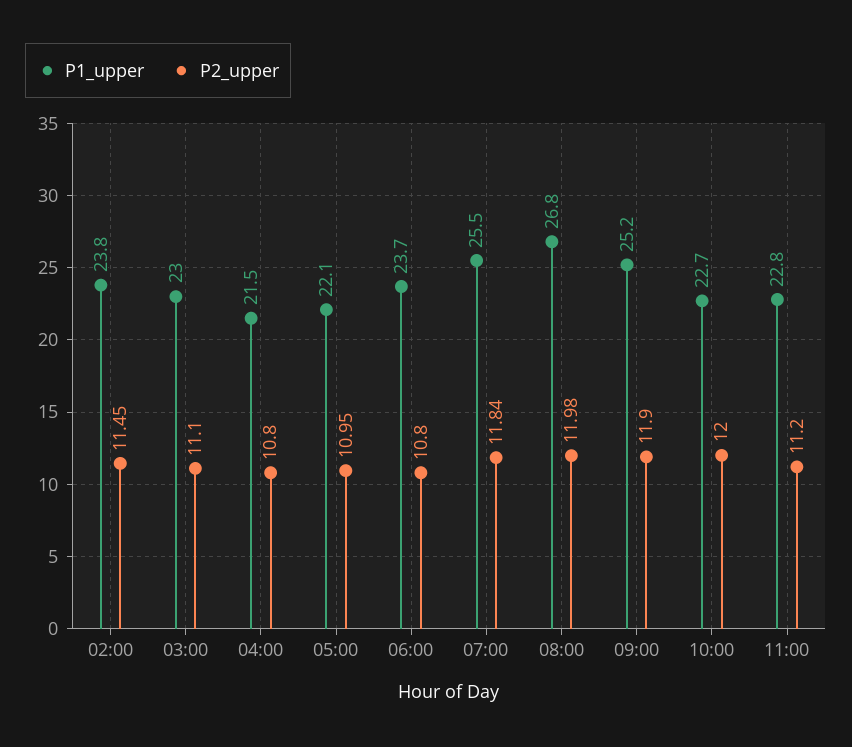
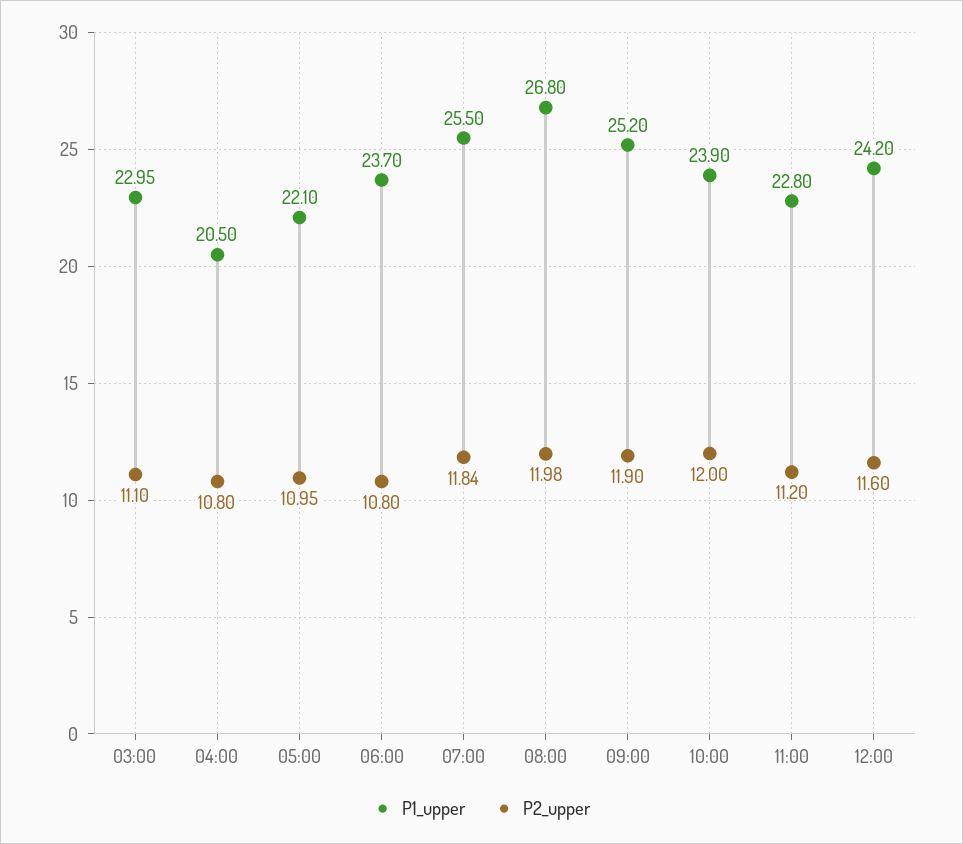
P1_upper, 02:00: 23.8 -> none
P2_upper, 02:00: 11.45 -> none
P1_upper, 04:00: 21.5 -> 20.5
P1_upper, 10:00: 22.7 -> 23.9
P1_upper, 12:00: none -> 24.2
P2_upper, 12:00: none -> 11.6

